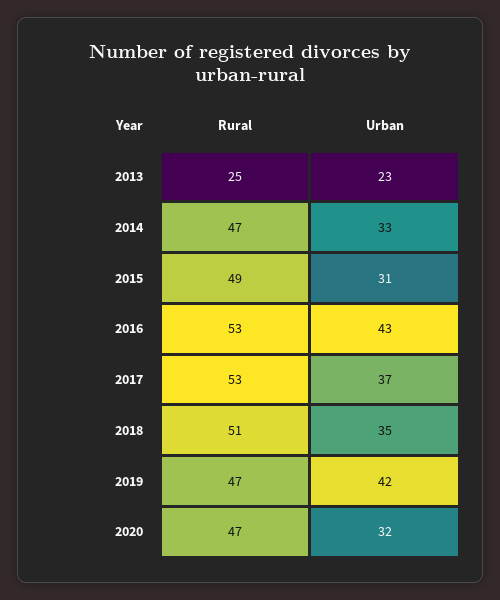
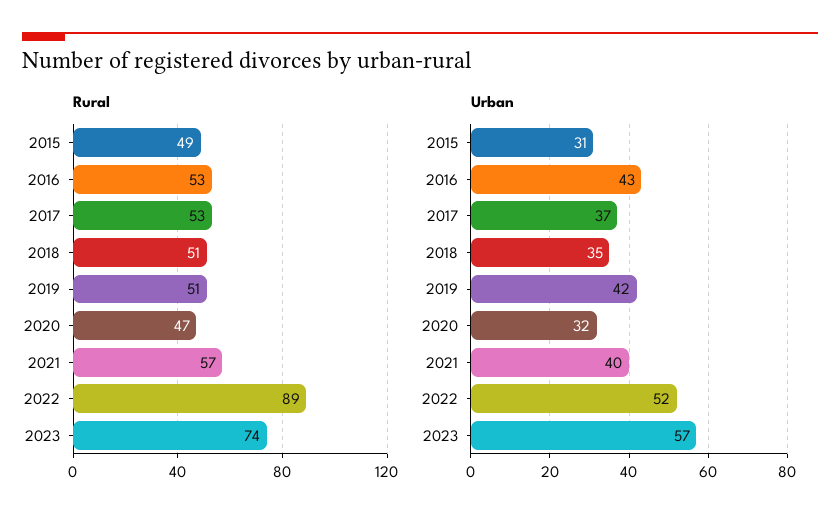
Rural, 2013: 25 -> none
Urban, 2013: 23 -> none
Rural, 2014: 47 -> none
Urban, 2014: 33 -> none
Rural, 2019: 47 -> 51
Rural, 2021: none -> 57
Rural, 2022: none -> 89
Rural, 2023: none -> 74
Urban, 2021: none -> 40
Urban, 2022: none -> 52
Urban, 2023: none -> 57

